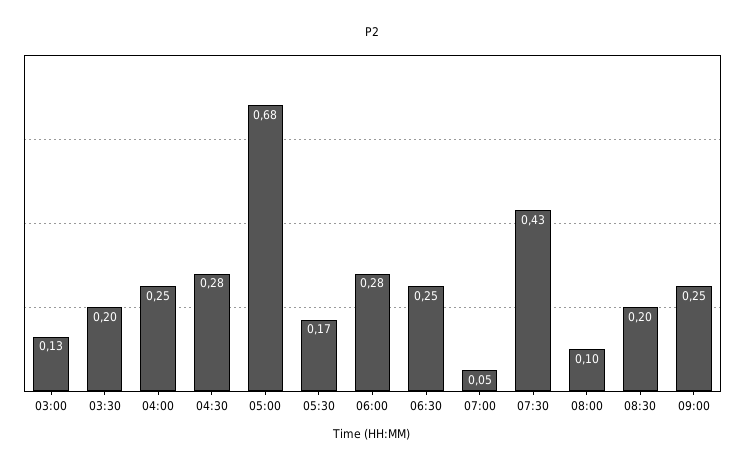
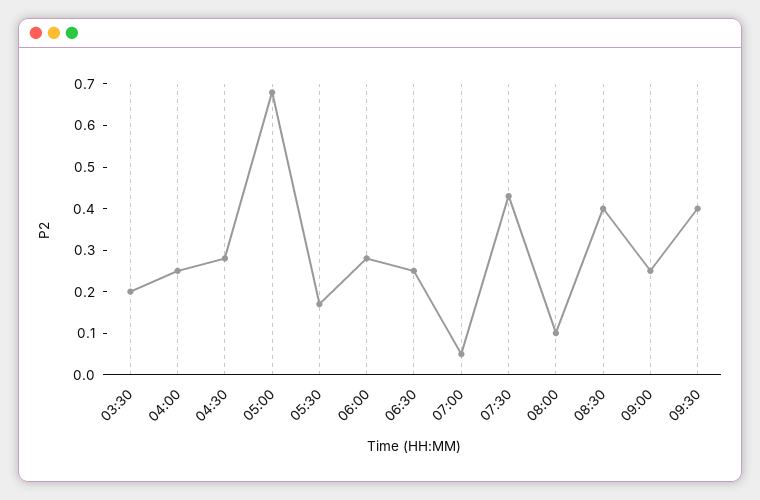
03:00: 0.13 -> none
08:30: 0.2 -> 0.4
09:30: none -> 0.4

